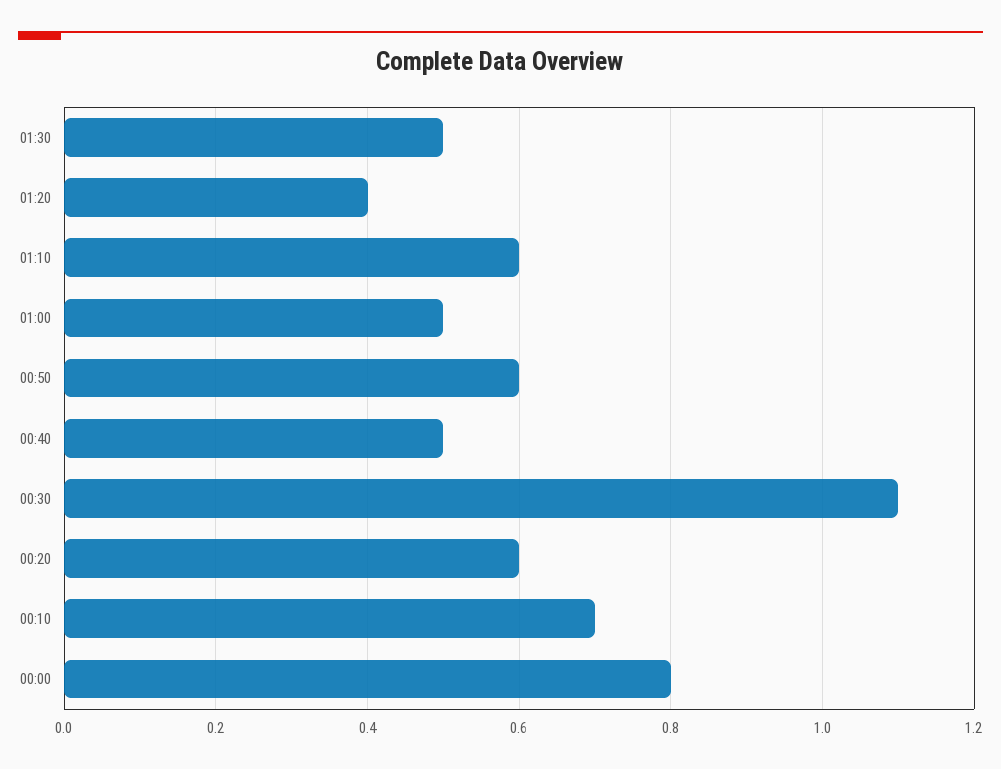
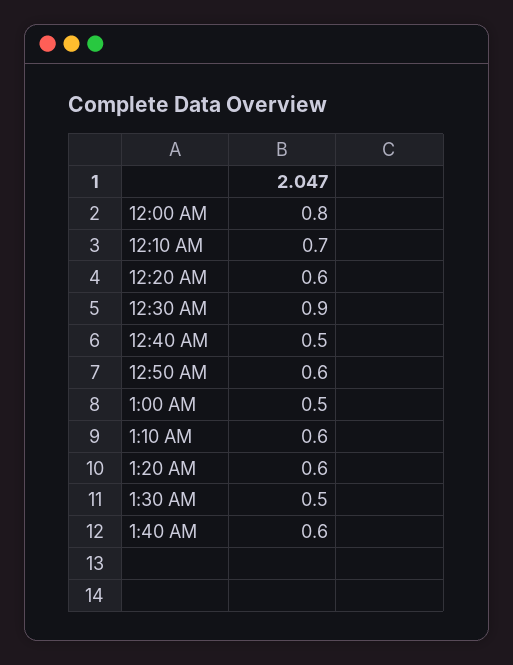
01:20: 0.4 -> 0.6
00:30: 1.1 -> 0.9
1:40 AM: none -> 0.6

